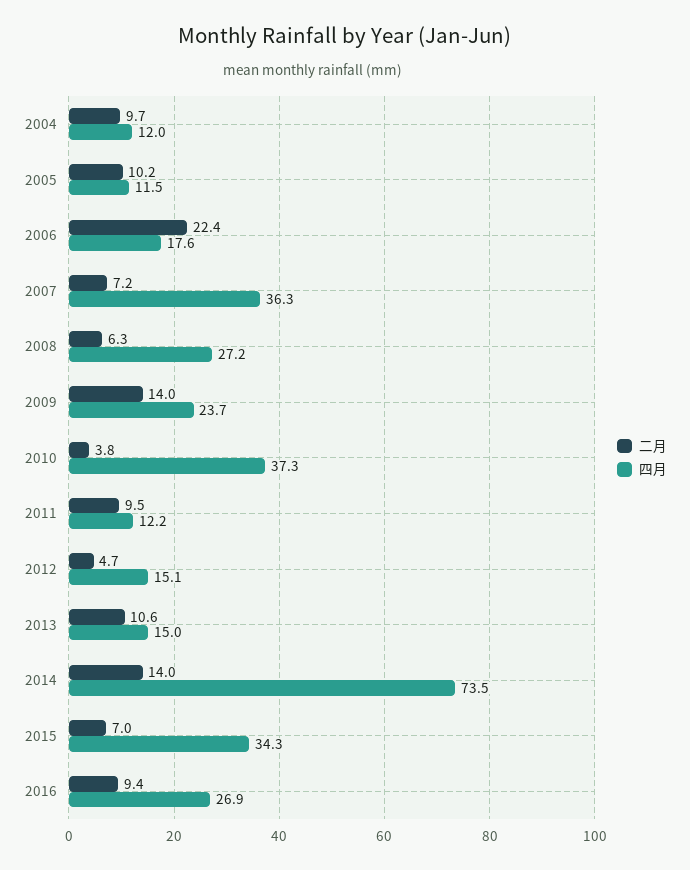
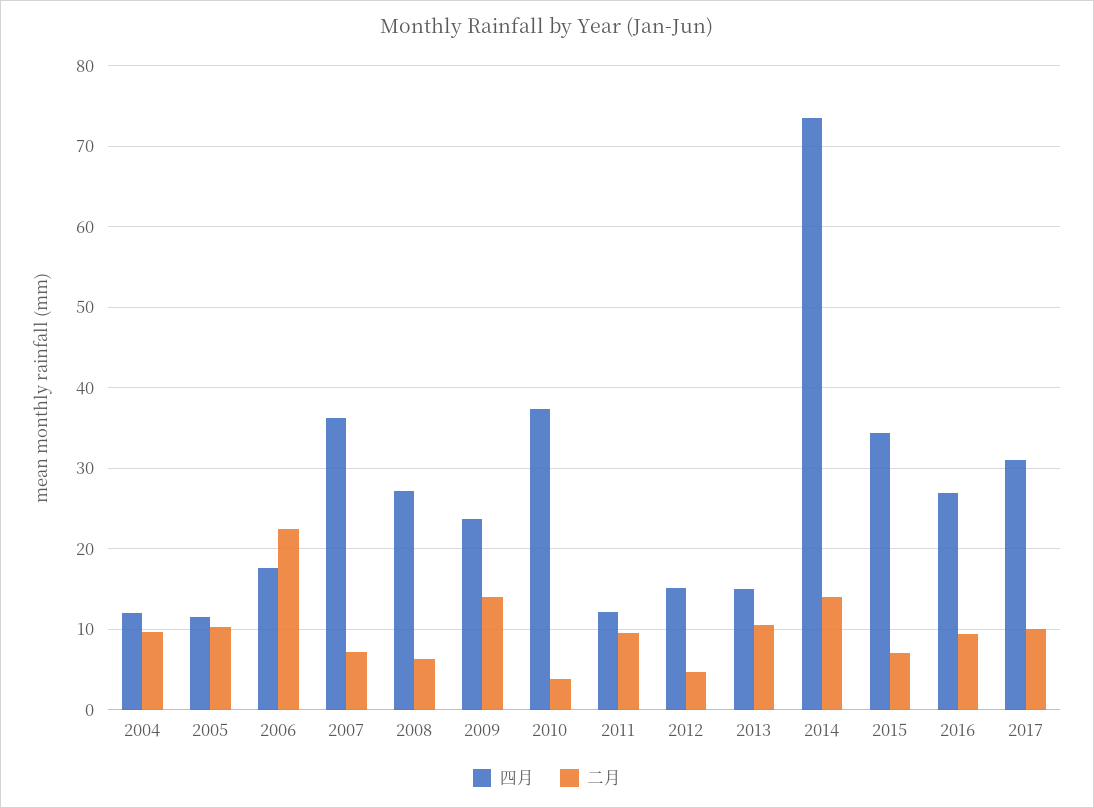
四月, 2017: none -> 31
二月, 2017: none -> 10

